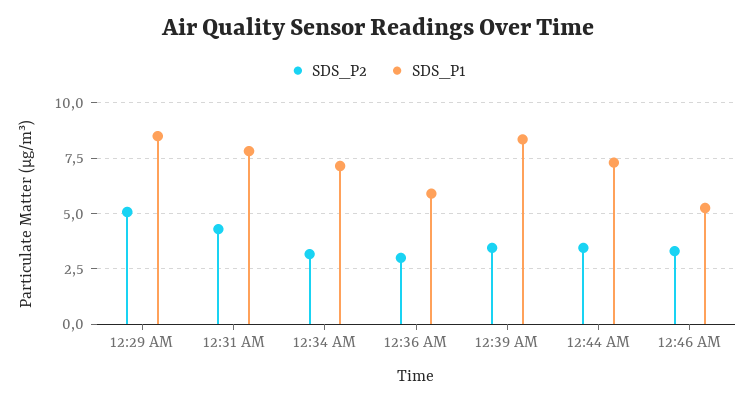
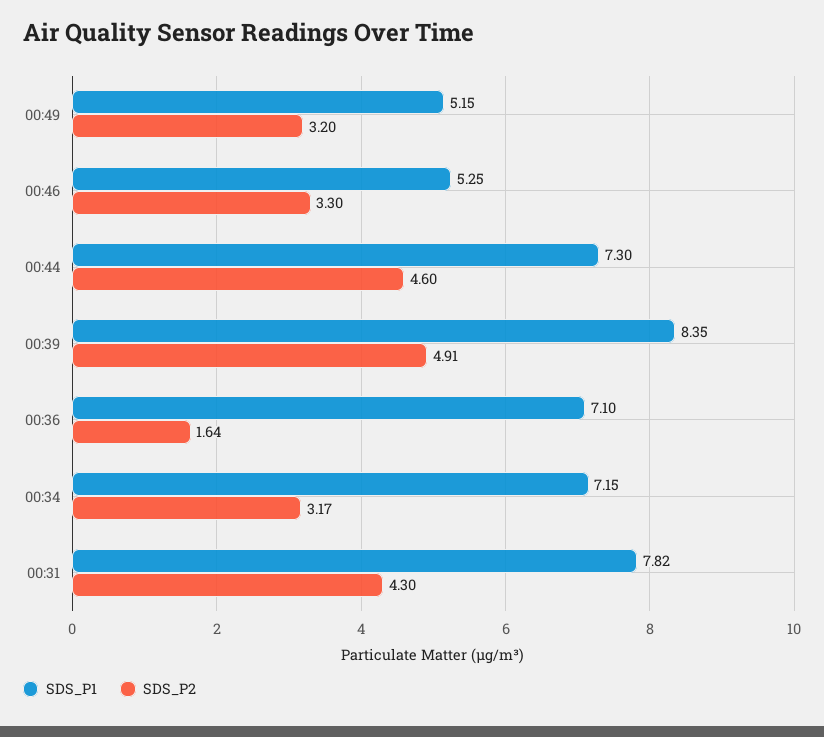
SDS_P2, 12:29 AM: 5 -> none
SDS_P1, 12:29 AM: 8.5 -> none
SDS_P2, 12:36 AM: 3 -> 1.64
SDS_P1, 12:36 AM: 6 -> 7.1
SDS_P2, 12:39 AM: 3.5 -> 4.91
SDS_P2, 12:44 AM: 3.5 -> 4.6
SDS_P1, 00:49: none -> 5.15
SDS_P2, 00:49: none -> 3.2

